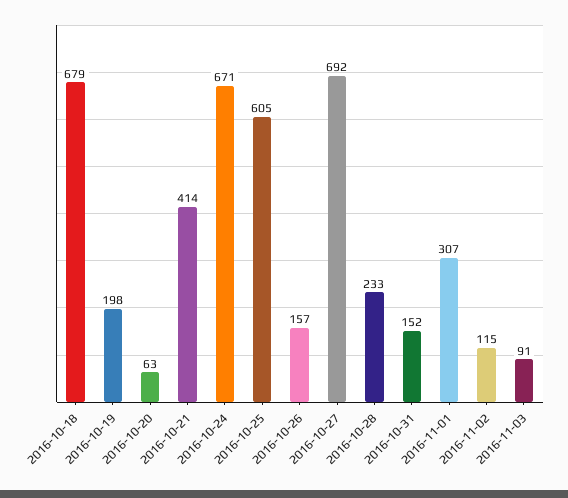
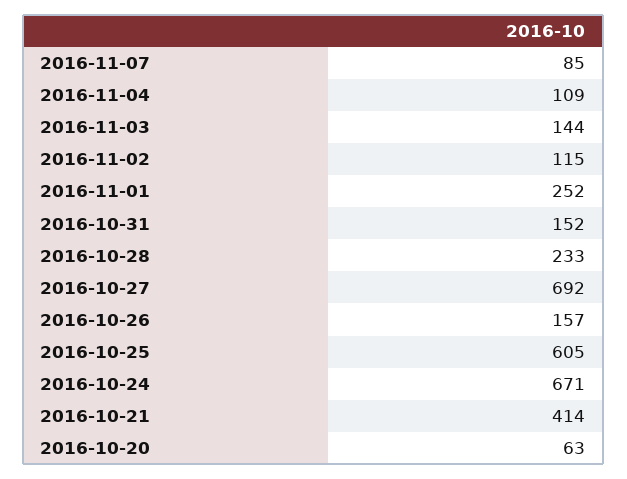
2016-10-18: 679 -> none
2016-10-19: 198 -> none
2016-11-01: 307 -> 252
2016-11-03: 91 -> 144
2016-11-07: none -> 85
2016-11-04: none -> 109

